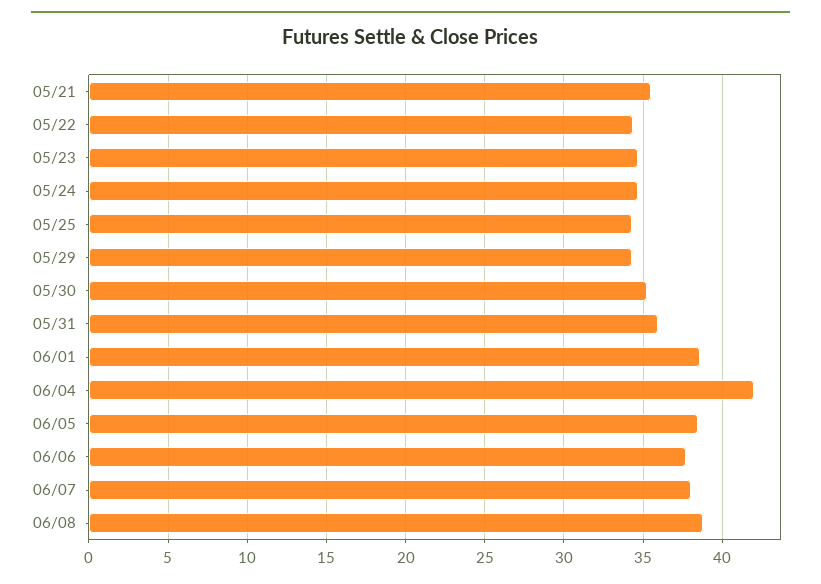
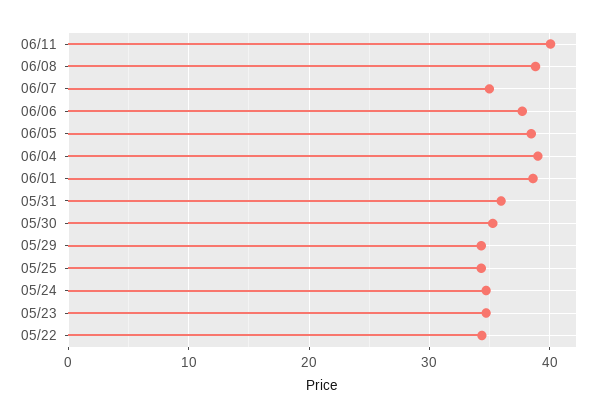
05/21: 35.5 -> none
06/04: 42 -> 39
06/07: 38 -> 35
06/11: none -> 40

